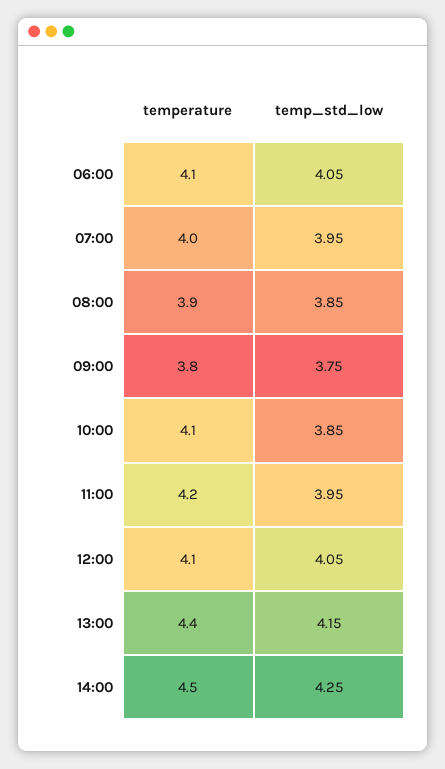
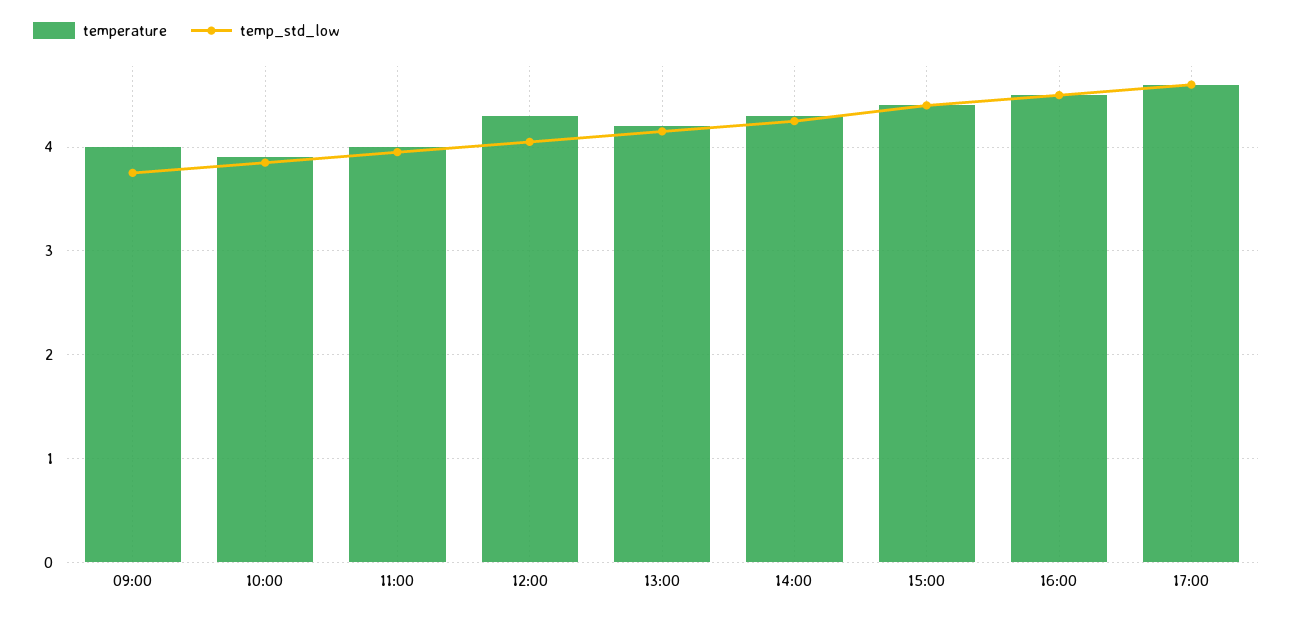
temperature, 06:00: 4.1 -> none
temp_std_low, 06:00: 4.05 -> none
temperature, 07:00: 4 -> none
temp_std_low, 07:00: 3.95 -> none
temperature, 08:00: 3.9 -> none
temp_std_low, 08:00: 3.85 -> none
temperature, 09:00: 3.8 -> 4
temperature, 10:00: 4.1 -> 3.9
temperature, 11:00: 4.2 -> 4
temperature, 12:00: 4.1 -> 4.3
temperature, 13:00: 4.4 -> 4.2
temperature, 14:00: 4.5 -> 4.3
temperature, 15:00: none -> 4.4
temp_std_low, 15:00: none -> 4.4
temperature, 16:00: none -> 4.5
temp_std_low, 16:00: none -> 4.5
temperature, 17:00: none -> 4.6
temp_std_low, 17:00: none -> 4.6

